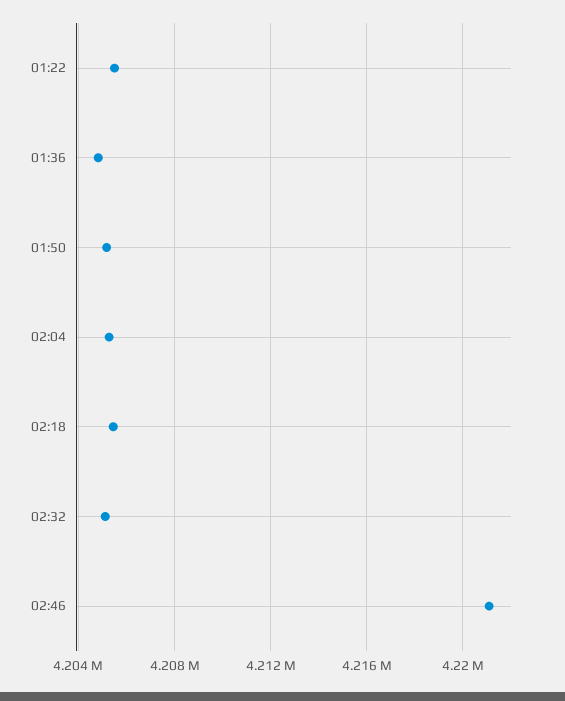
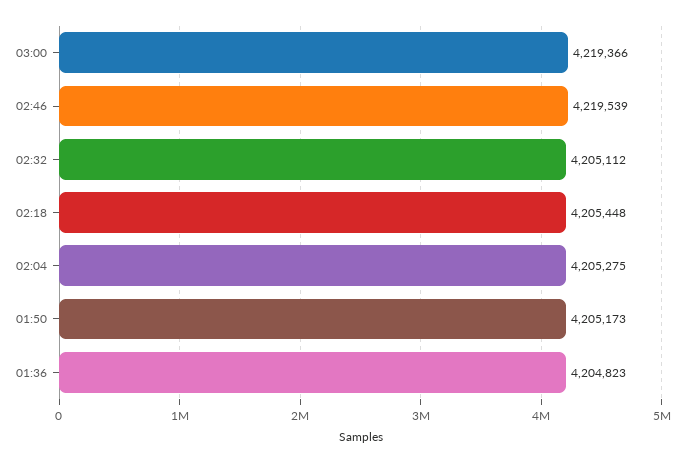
01:22: 4205500 -> none
02:46: 4221000 -> 4219539
03:00: none -> 4219366

